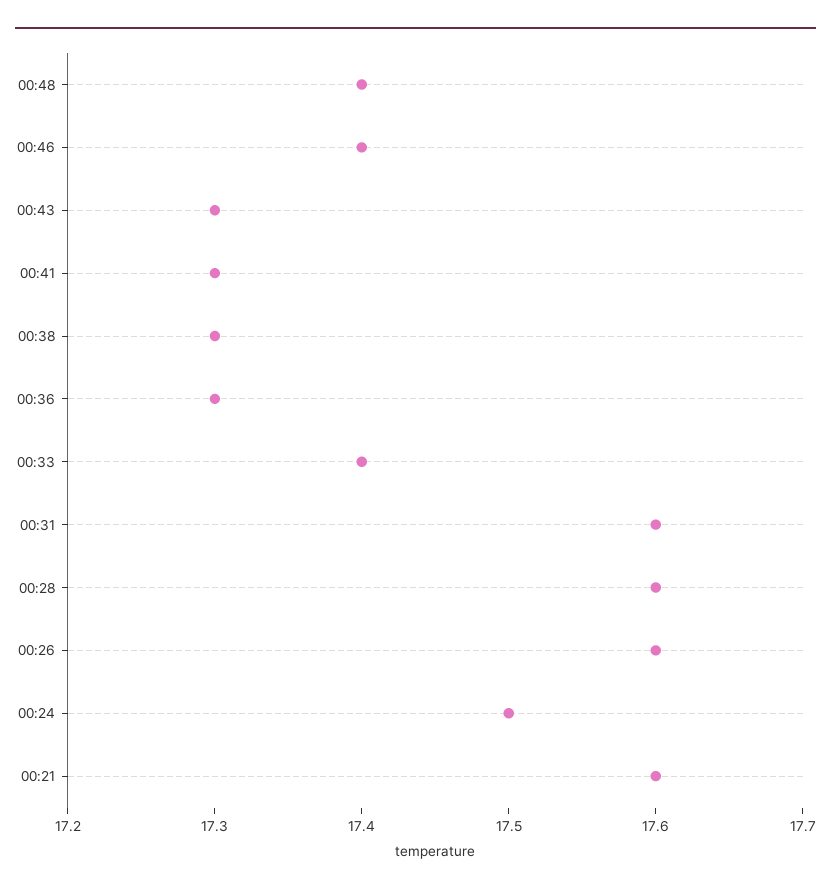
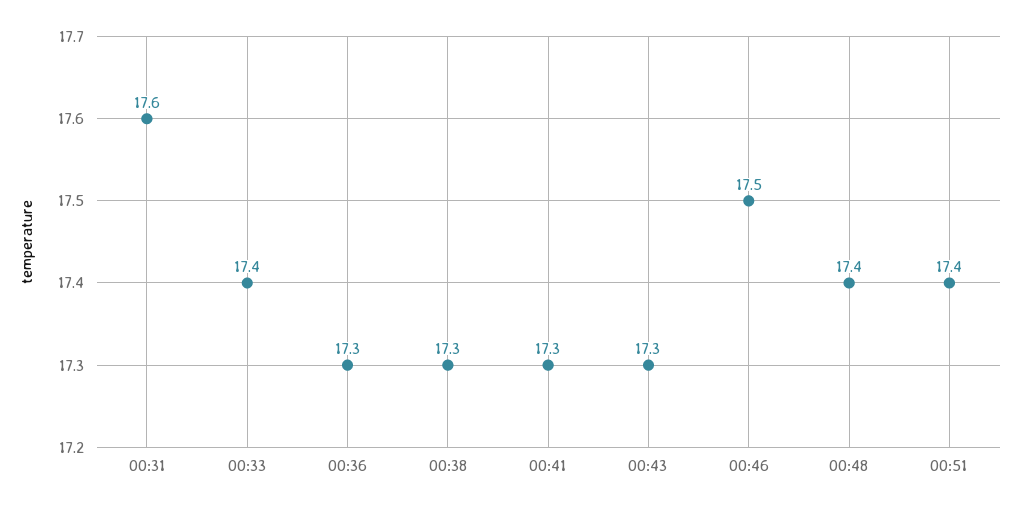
00:46: 17.4 -> 17.5
00:28: 17.6 -> none
00:26: 17.6 -> none
00:24: 17.5 -> none
00:21: 17.6 -> none
00:51: none -> 17.4

